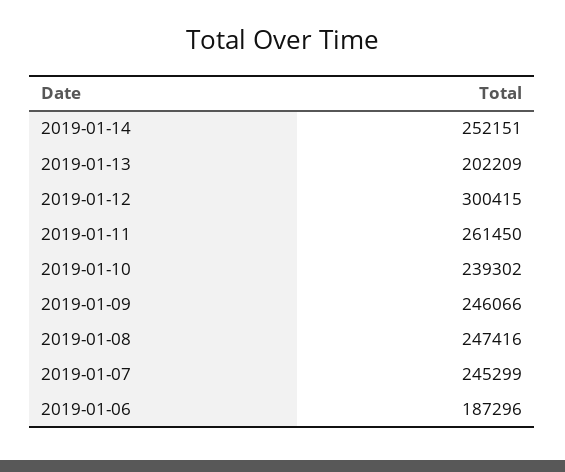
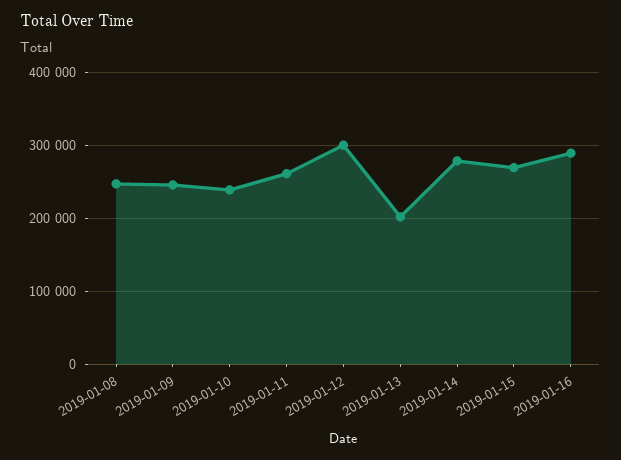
2019-01-14: 252151 -> 280000
2019-01-07: 245299 -> none
2019-01-06: 187296 -> none
2019-01-15: none -> 270000
2019-01-16: none -> 290000

